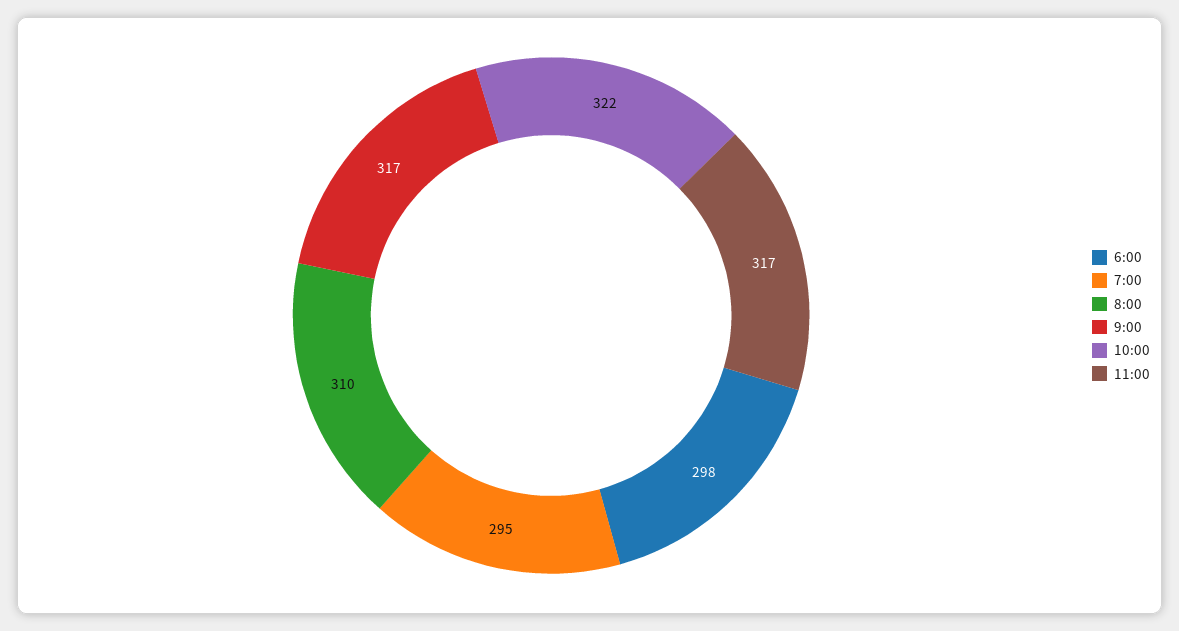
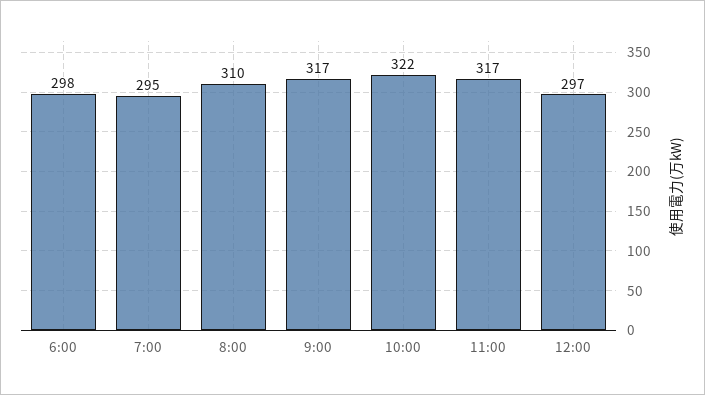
12:00: none -> 297

